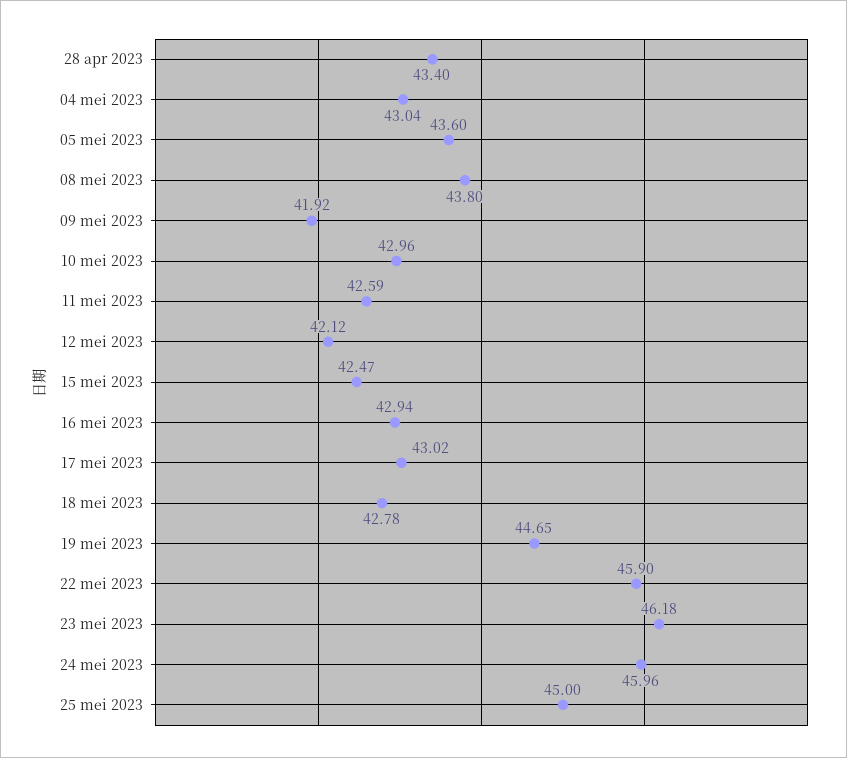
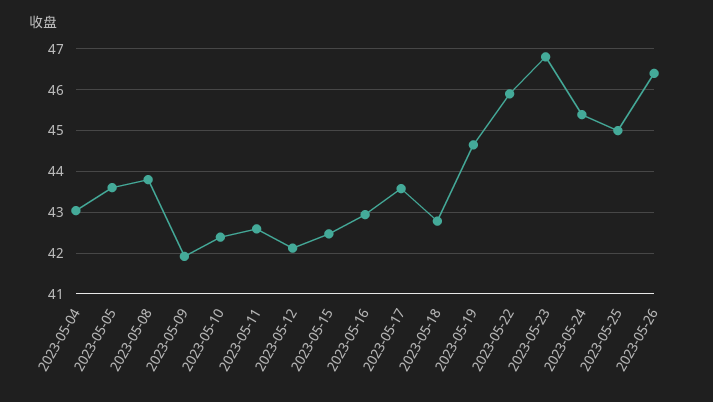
28 apr 2023: 43.4 -> none
10 mei 2023: 42.96 -> 42.4
17 mei 2023: 43.02 -> 43.6
23 mei 2023: 46.18 -> 46.8
24 mei 2023: 45.96 -> 45.4
2023-05-26: none -> 46.4

